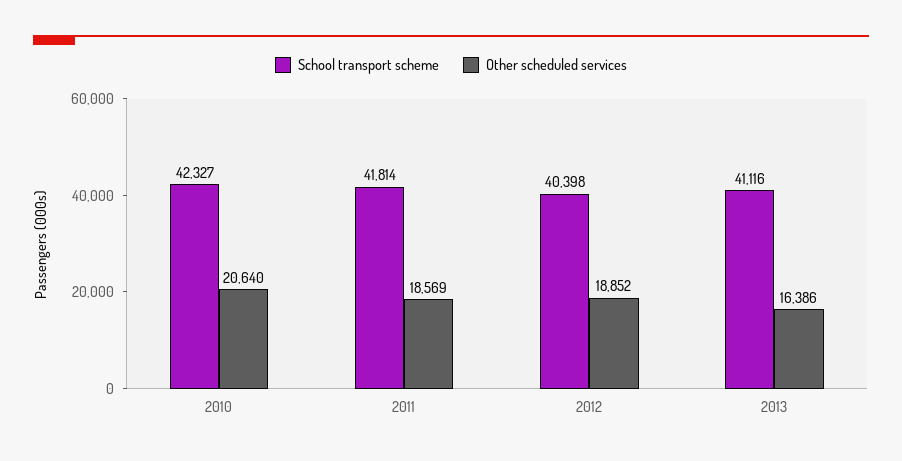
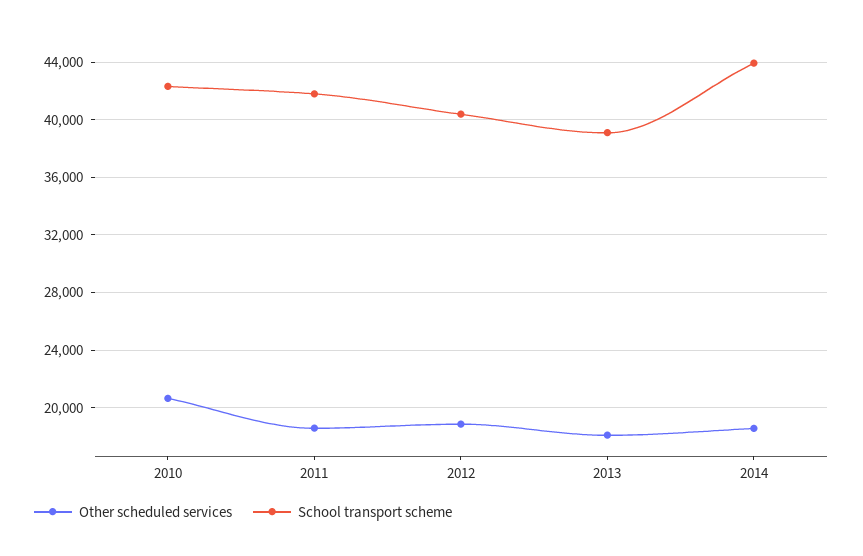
School transport scheme, 2013: 41116 -> 39000
Other scheduled services, 2013: 16386 -> 18000
Other scheduled services, 2014: none -> 18500
School transport scheme, 2014: none -> 44000

